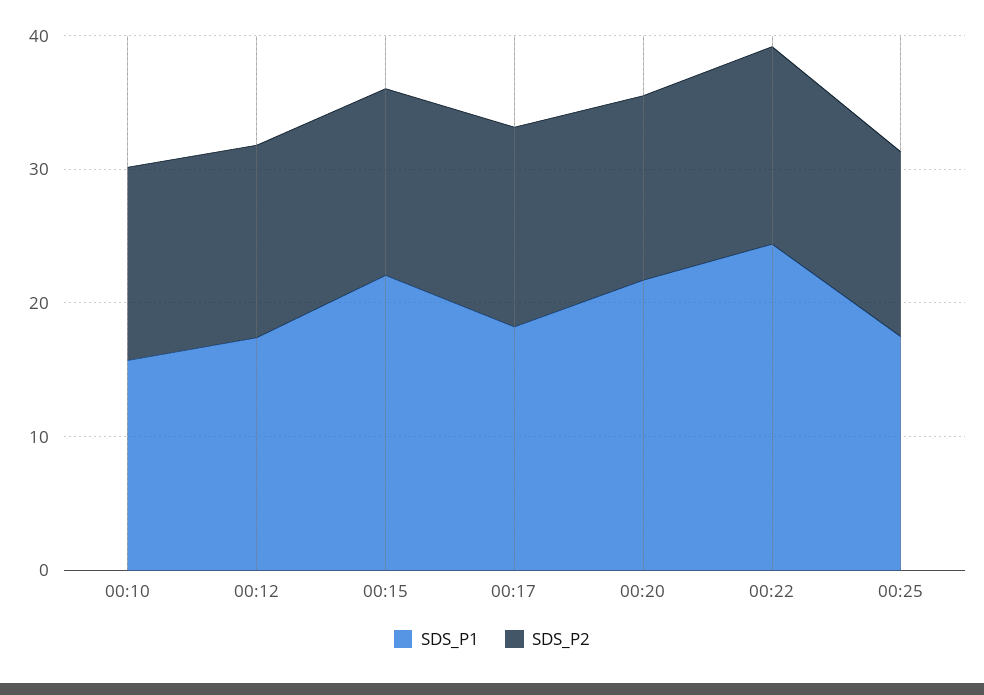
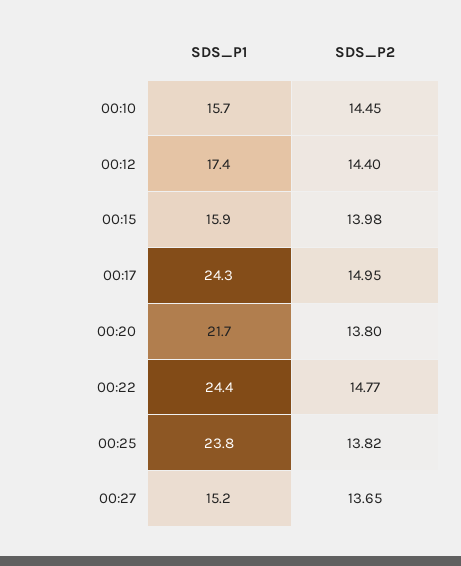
SDS_P1, 00:15: 22 -> 15.9
SDS_P1, 00:17: 18 -> 24.3
SDS_P1, 00:25: 18 -> 23.8
SDS_P1, 00:27: none -> 15.2
SDS_P2, 00:27: none -> 13.65

